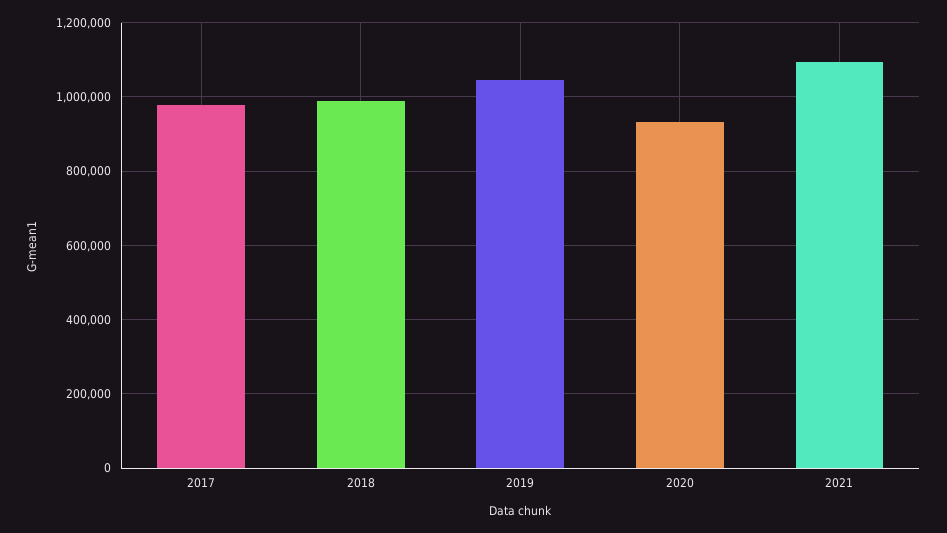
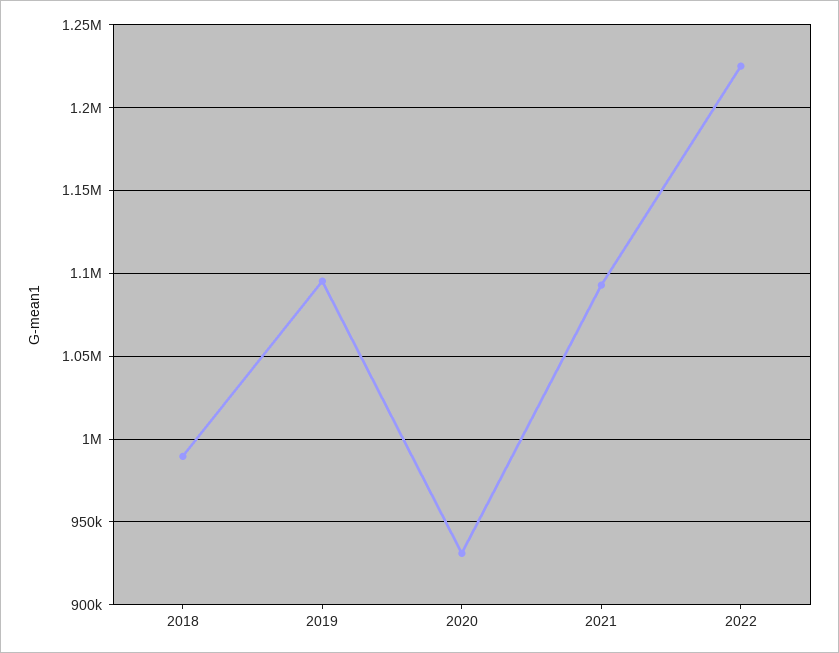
2017: 980000 -> none
2019: 1040000 -> 1095000
2022: none -> 1225000

